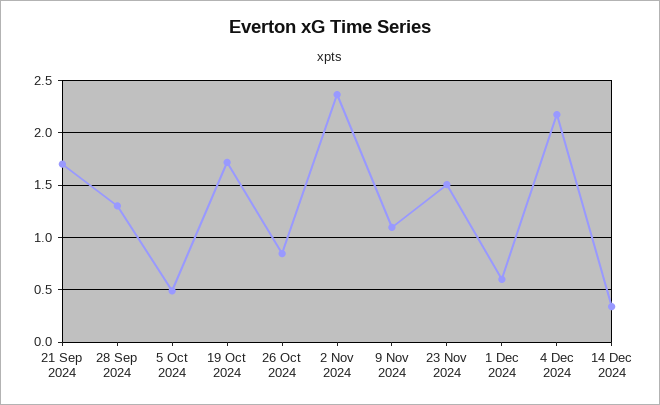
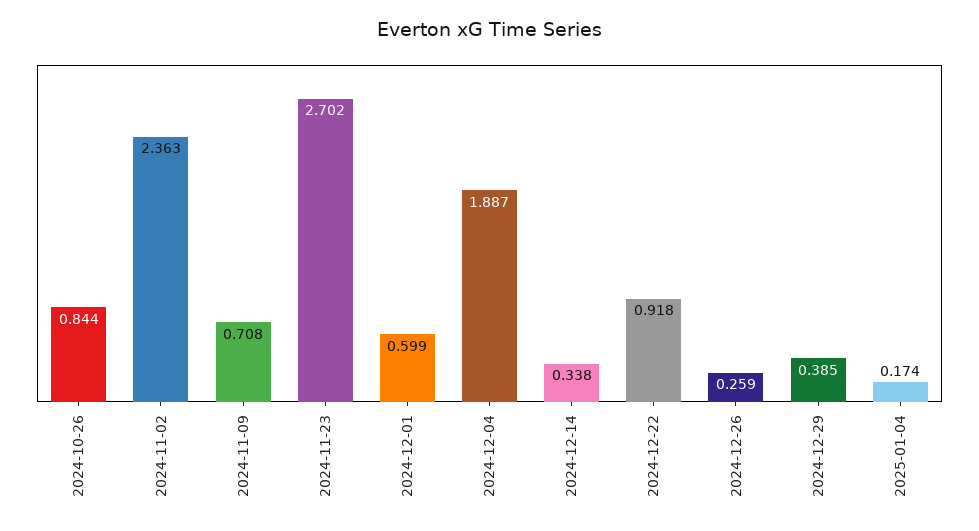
21 Sep 2024: 1.7 -> none
28 Sep 2024: 1.3 -> none
5 Oct 2024: 0.5 -> none
19 Oct 2024: 1.7 -> none
9 Nov 2024: 1.1 -> 0.708
23 Nov 2024: 1.5 -> 2.702
4 Dec 2024: 2.2 -> 1.887
2024-12-22: none -> 0.918
2024-12-26: none -> 0.259
2024-12-29: none -> 0.385
2025-01-04: none -> 0.174

